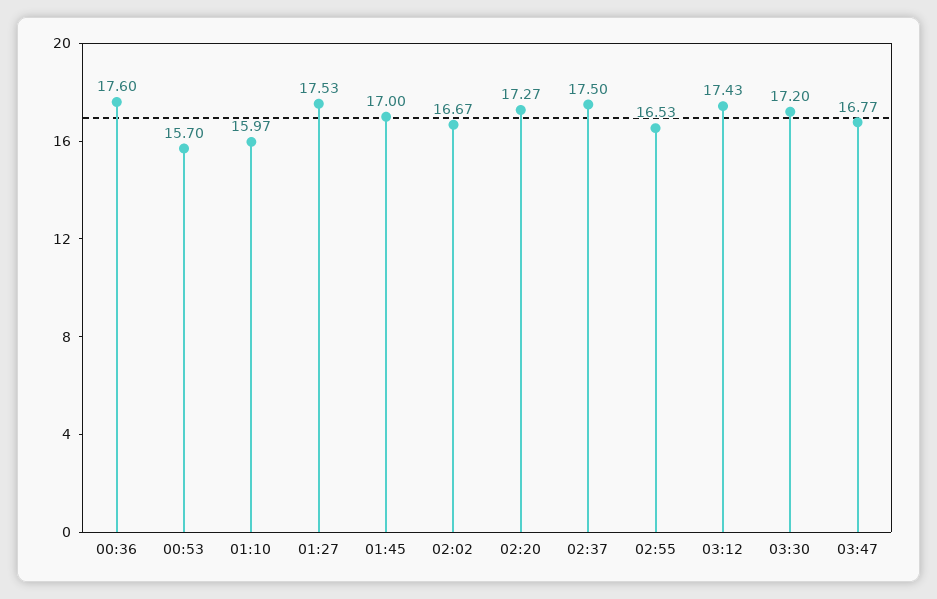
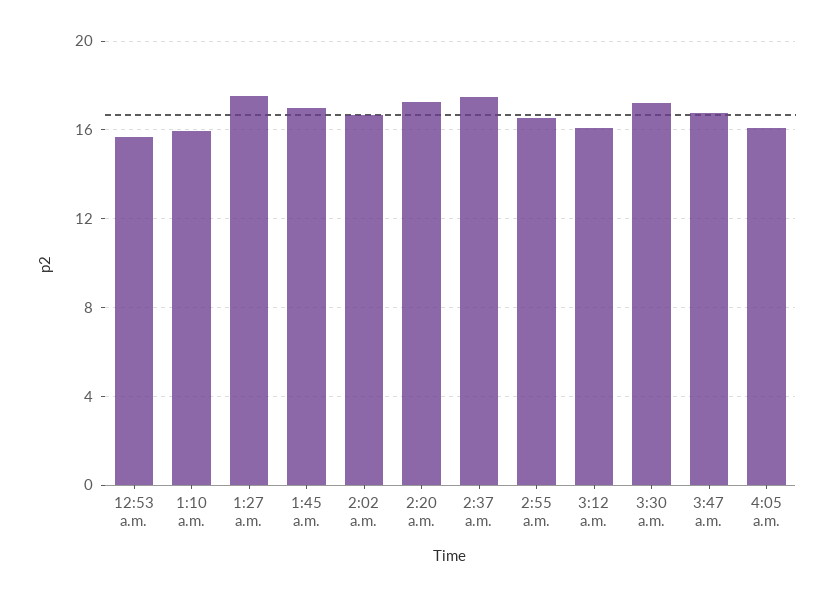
00:36: 17.6 -> none
03:12: 17.43 -> 16
4:05 a.m.: none -> 16

